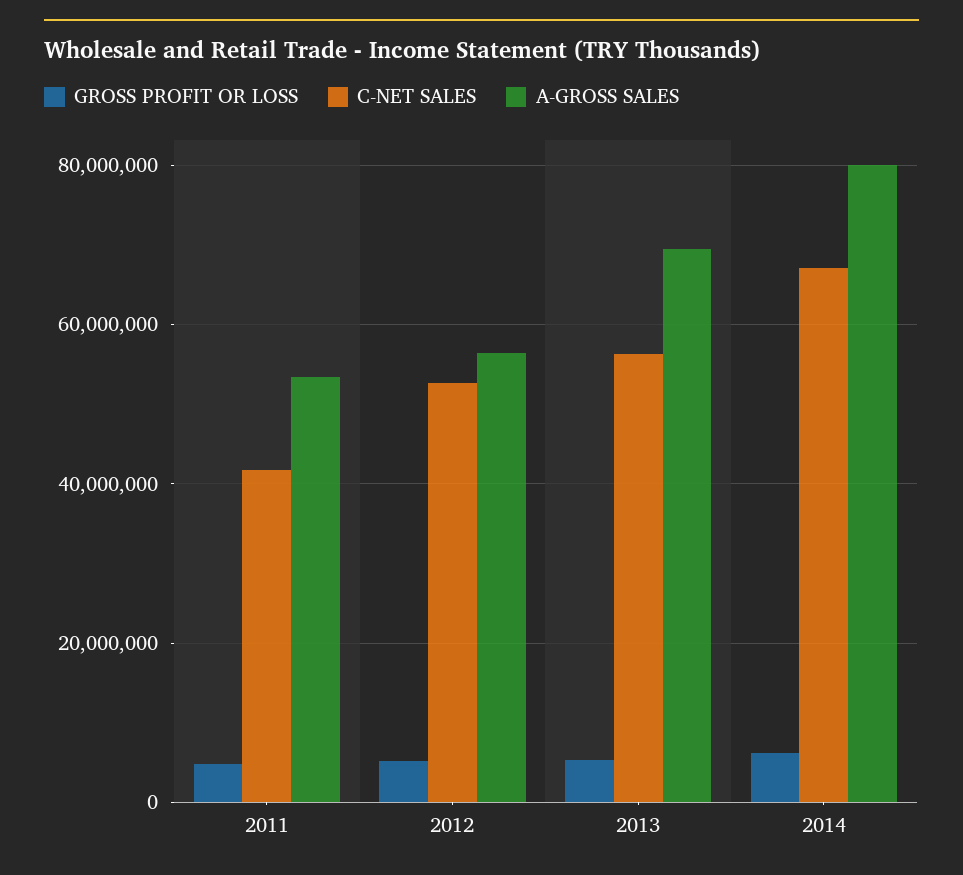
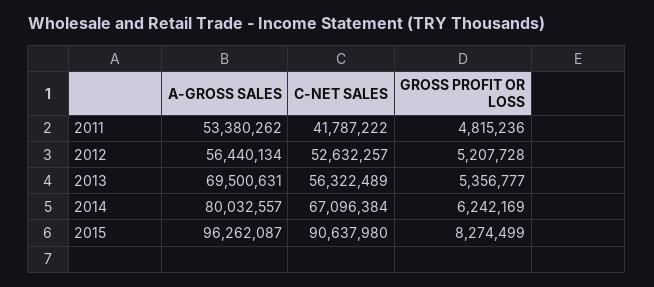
A-GROSS SALES, 2015: none -> 96262087
C-NET SALES, 2015: none -> 90637980
GROSS PROFIT OR LOSS, 2015: none -> 8274499

